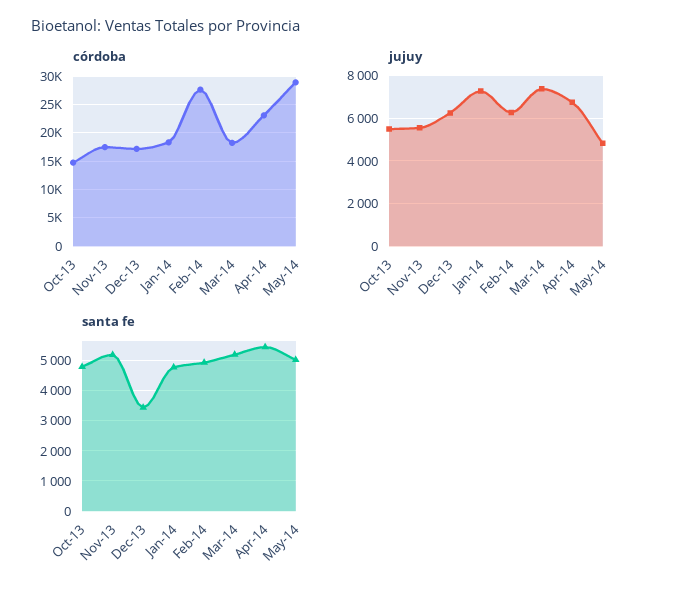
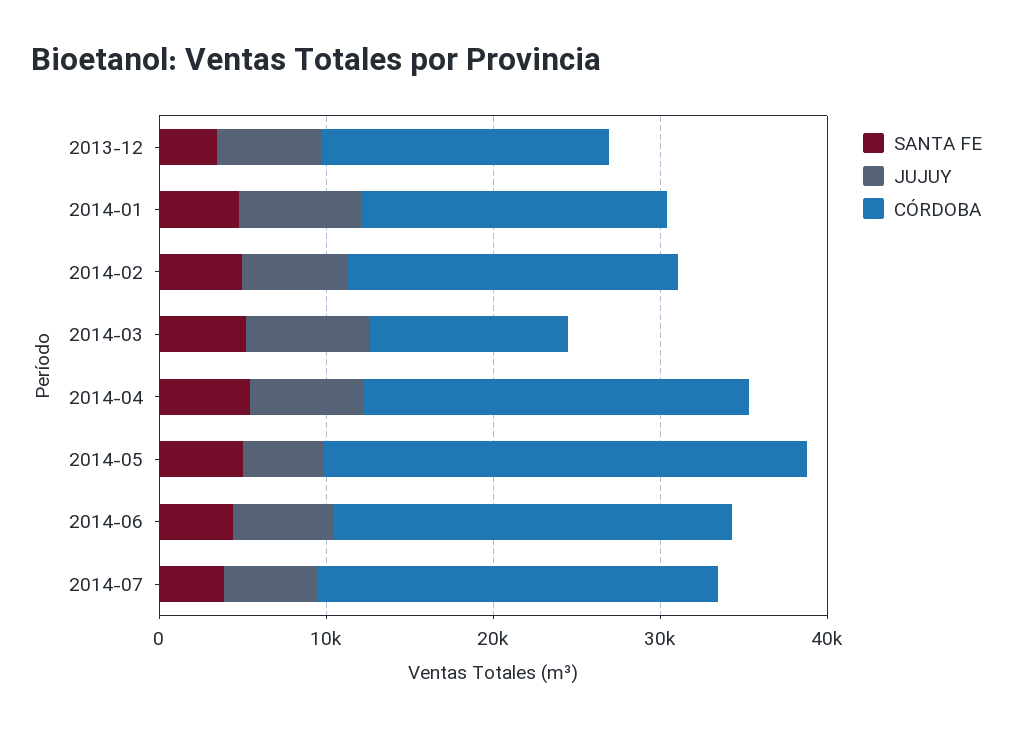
córdoba, Oct-13: 15000 -> none
córdoba, Nov-13: 17500 -> none
córdoba, Feb-14: 27500 -> 20000
córdoba, Mar-14: 17500 -> 12000
jujuy, Oct-13: 5500 -> none
jujuy, Nov-13: 5500 -> none
santa fe, Oct-13: 4800 -> none
santa fe, Nov-13: 5200 -> none
santa fe, 2014-06: none -> 4000
jujuy, 2014-06: none -> 6000
córdoba, 2014-06: none -> 24000
santa fe, 2014-07: none -> 4000
jujuy, 2014-07: none -> 6000
córdoba, 2014-07: none -> 24000

